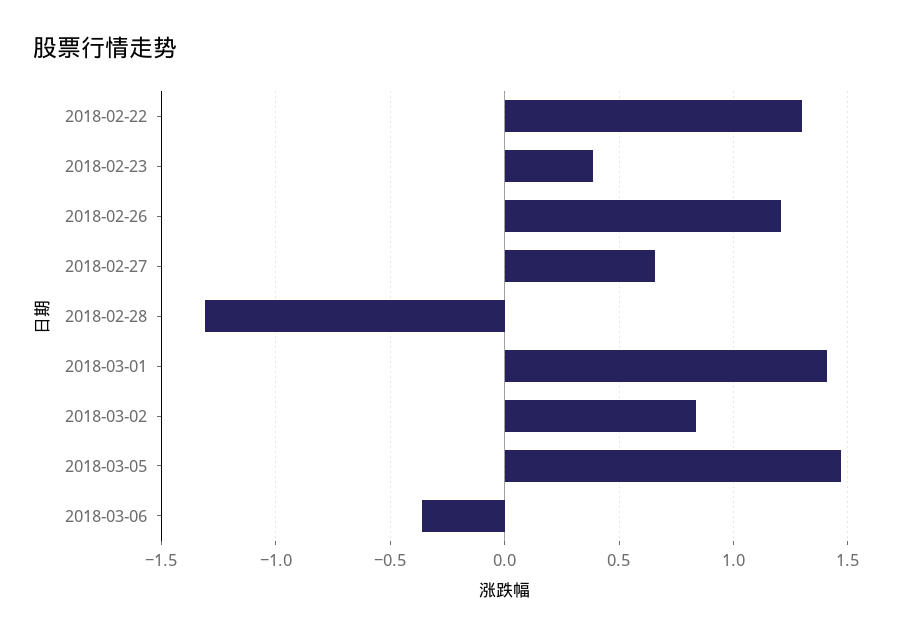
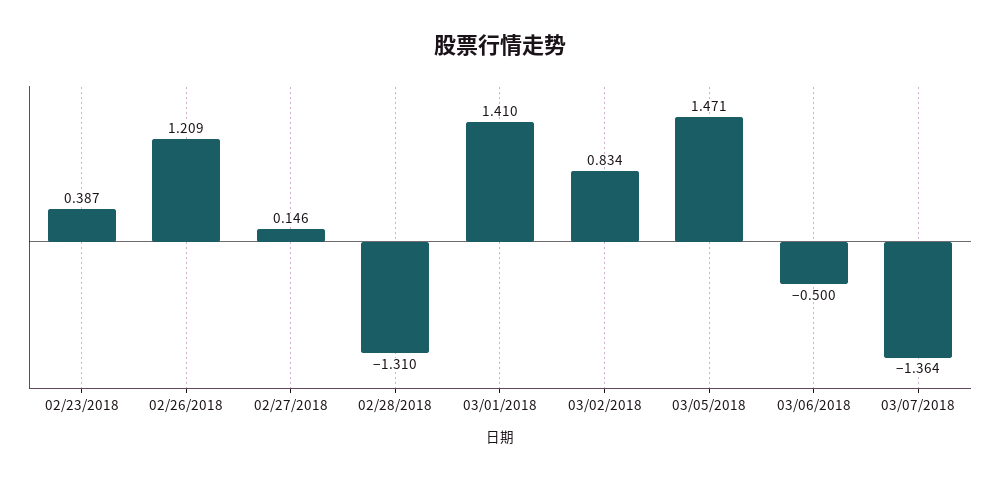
2018-02-22: 1.3 -> none
2018-02-27: 0.65 -> 0.146
2018-03-06: -0.35 -> -0.5
03/07/2018: none -> -1.364

